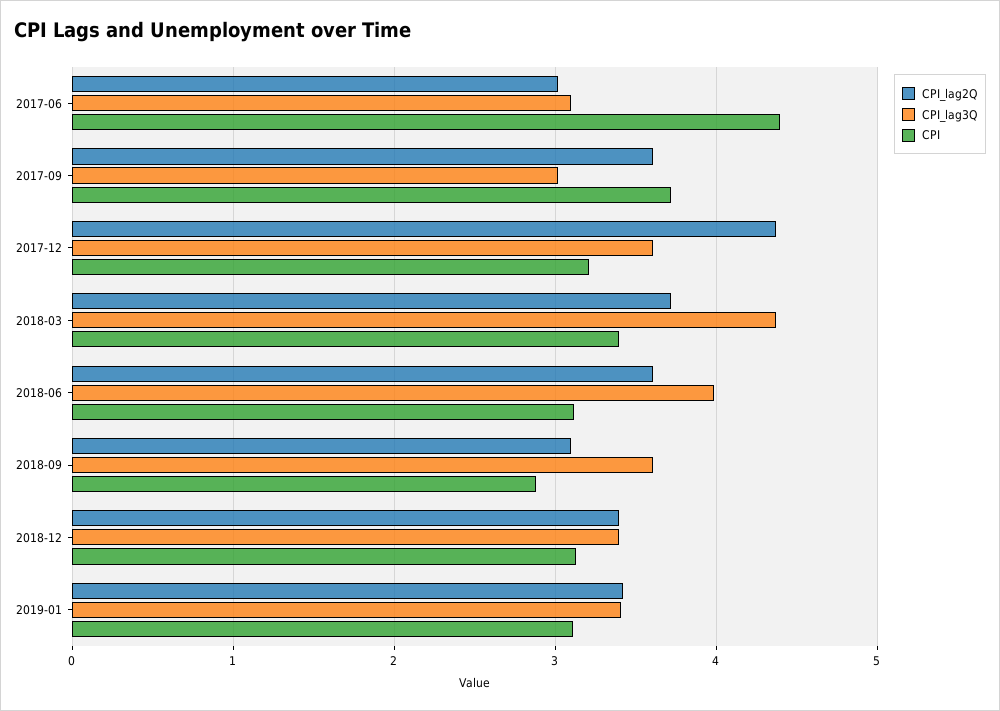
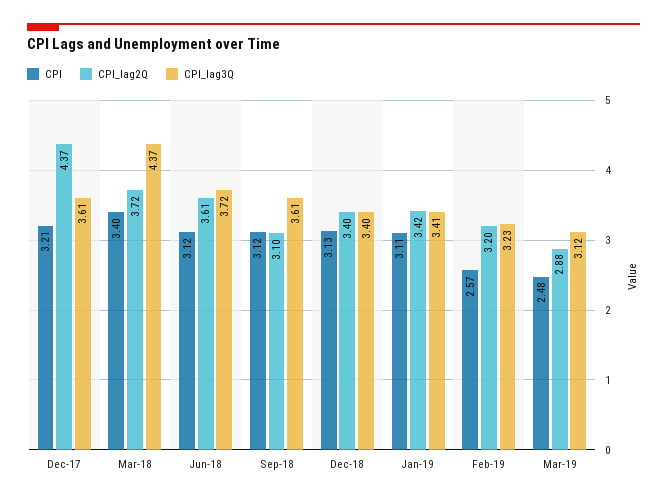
CPI_lag2Q, 2017-06: 3 -> none
CPI_lag3Q, 2017-06: 3.1 -> none
CPI, 2017-06: 4.4 -> none
CPI_lag2Q, 2017-09: 3.6 -> none
CPI_lag3Q, 2017-09: 3 -> none
CPI, 2017-09: 3.7 -> none
CPI_lag3Q, 2018-06: 4 -> 3.72
CPI, 2018-09: 2.9 -> 3.12
CPI, Feb-19: none -> 2.57
CPI_lag2Q, Feb-19: none -> 3.2
CPI_lag3Q, Feb-19: none -> 3.23
CPI, Mar-19: none -> 2.48
CPI_lag2Q, Mar-19: none -> 2.88
CPI_lag3Q, Mar-19: none -> 3.12

